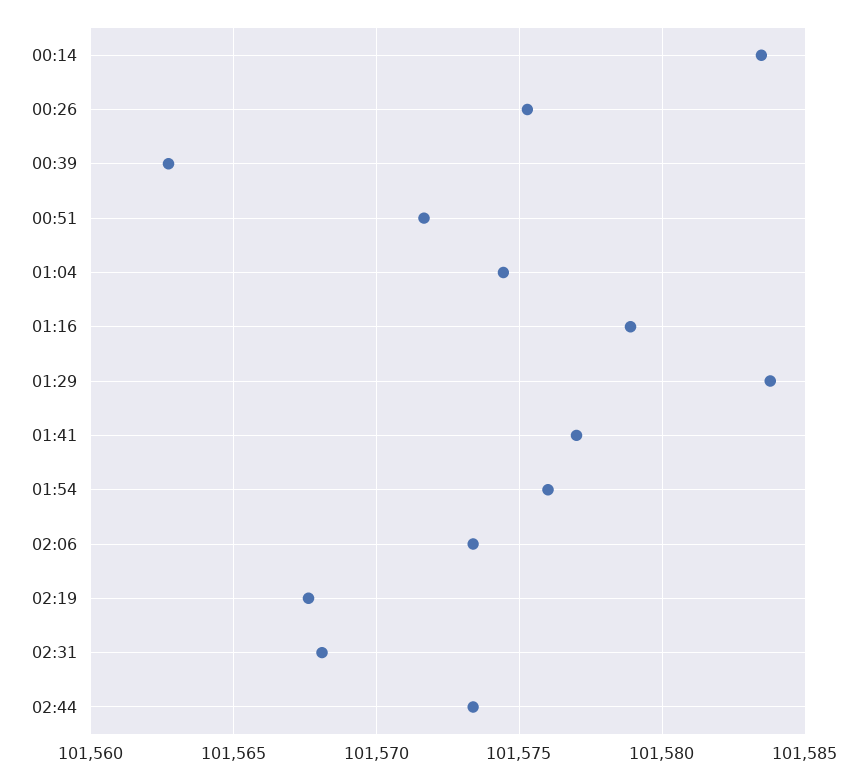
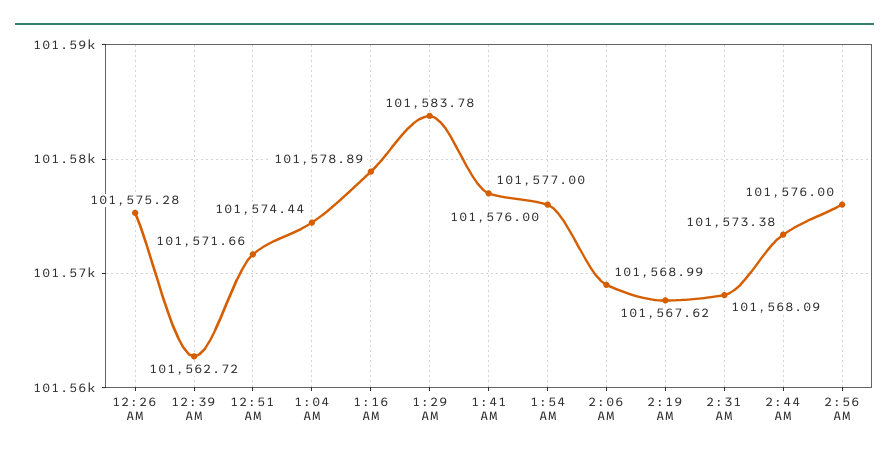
00:14: 101583.5 -> none
02:06: 101573.5 -> 101568.99
2:56 AM: none -> 101576

